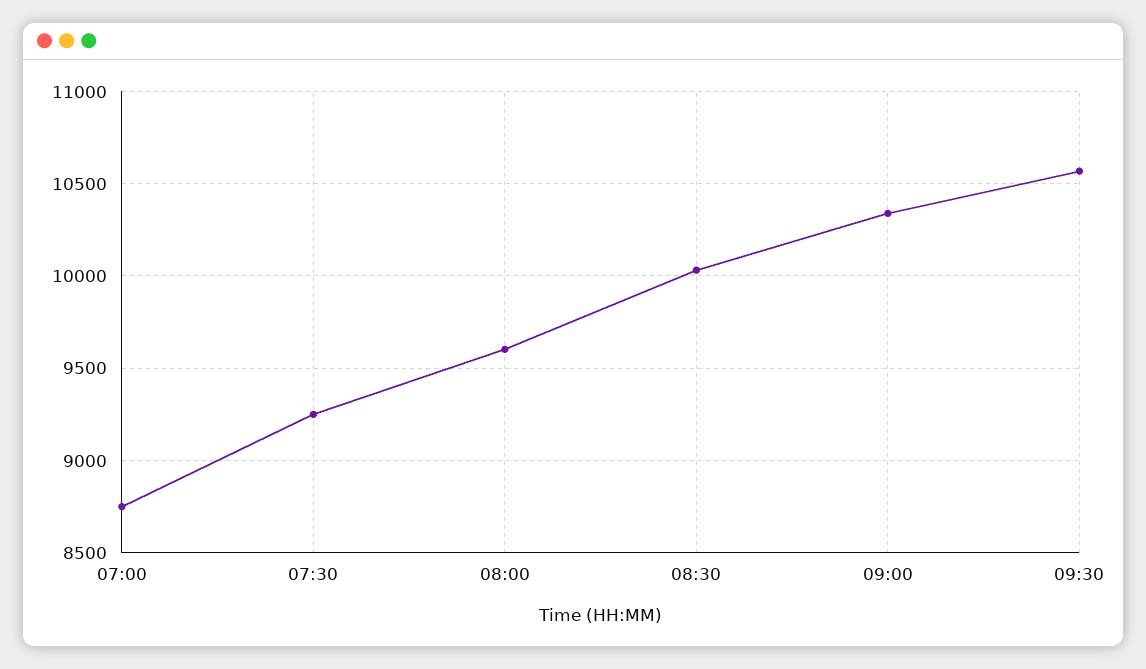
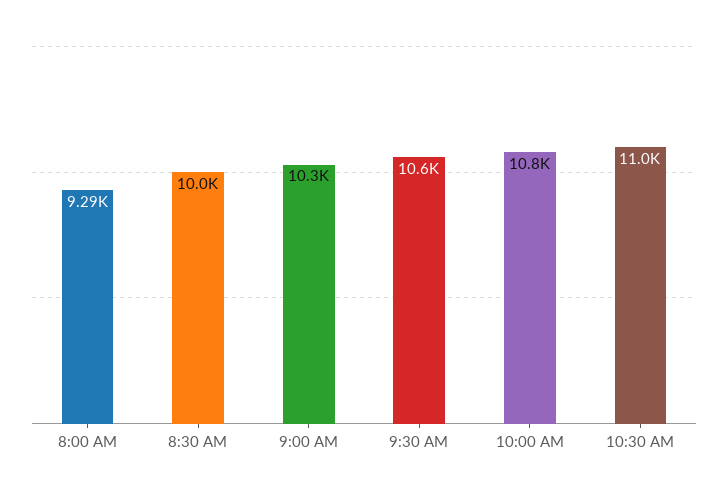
07:00: 8750 -> none
07:30: 9250 -> none
08:00: 9600 -> 9290
10:00 AM: none -> 10800
10:30 AM: none -> 11000

